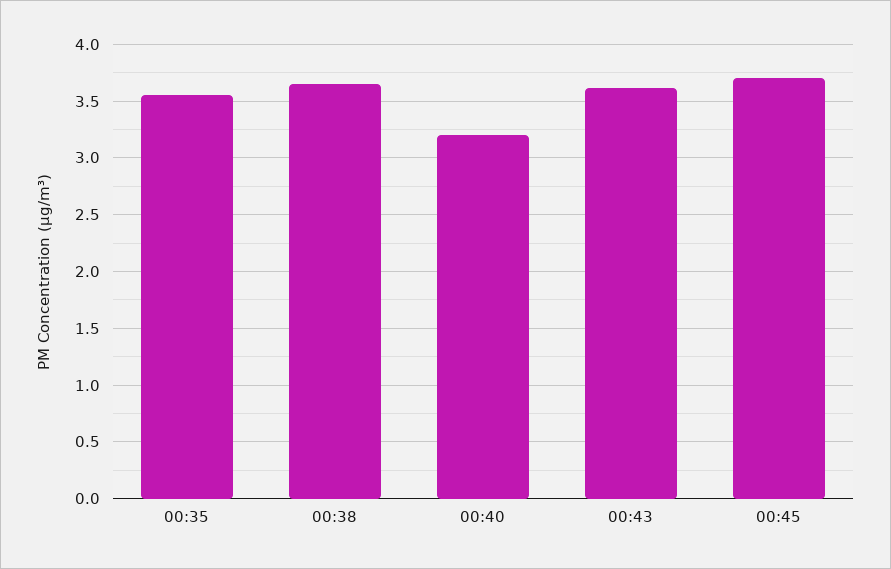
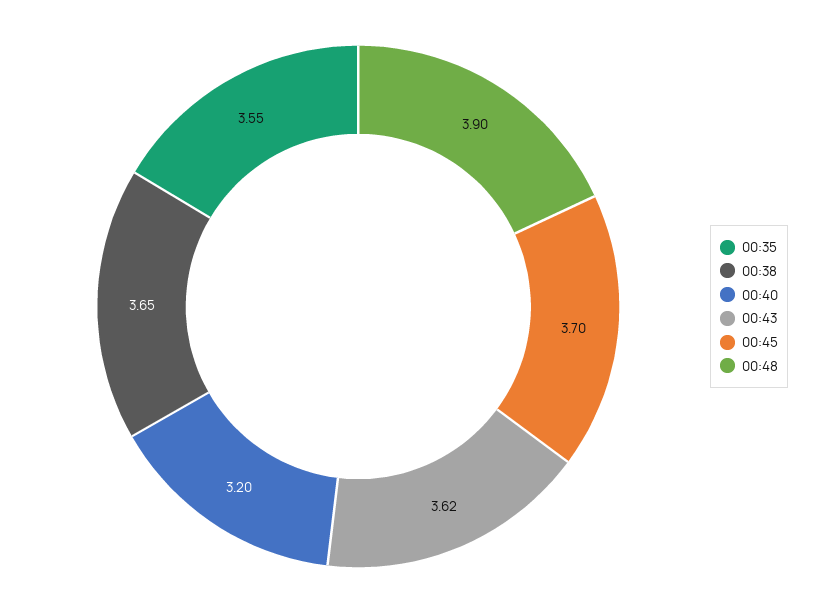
00:48: none -> 3.9

